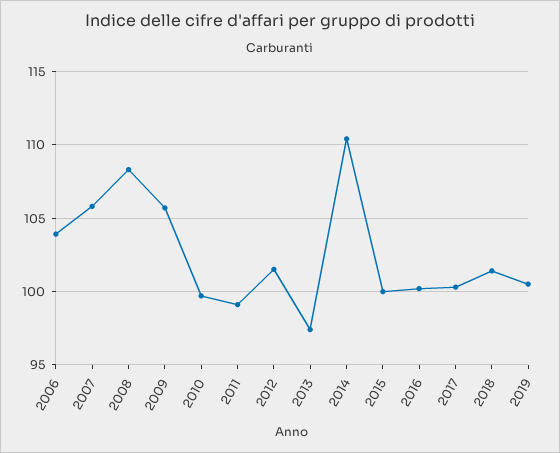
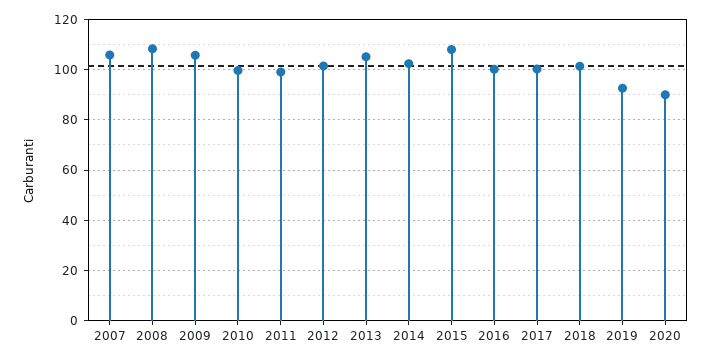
2006: 104 -> none
2013: 97.5 -> 105
2014: 110.5 -> 102.5
2015: 100 -> 107.5
2019: 100.5 -> 92.5
2020: none -> 90

